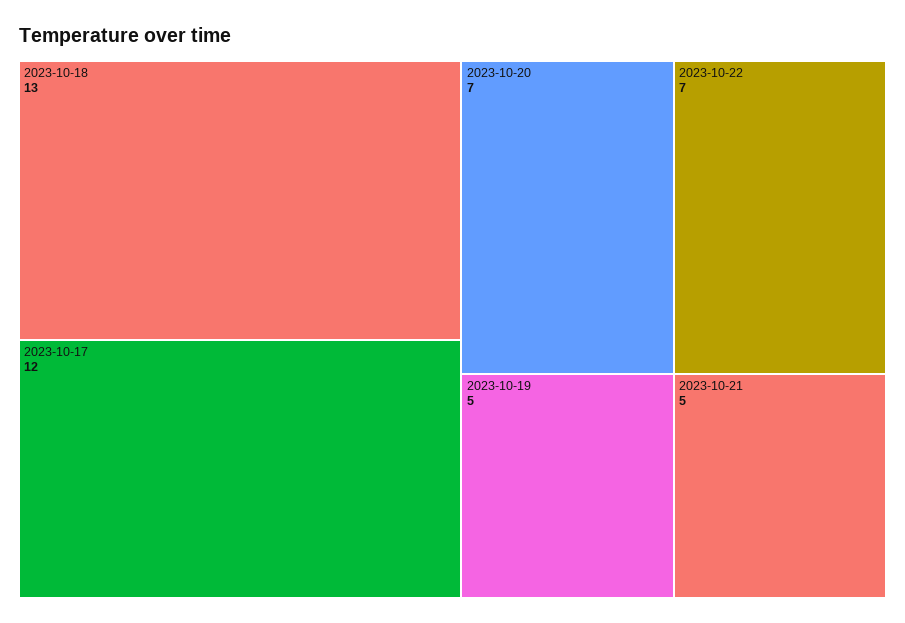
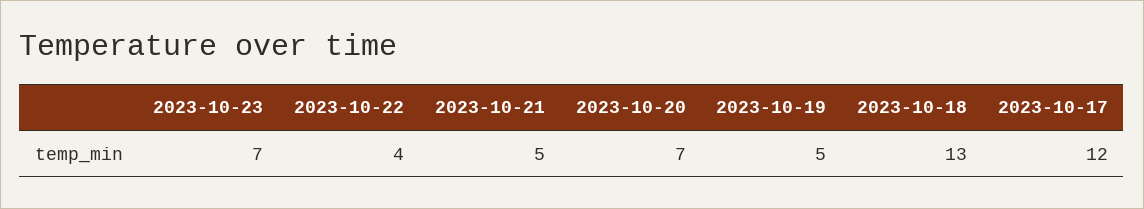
2023-10-22: 7 -> 4
2023-10-23: none -> 7

